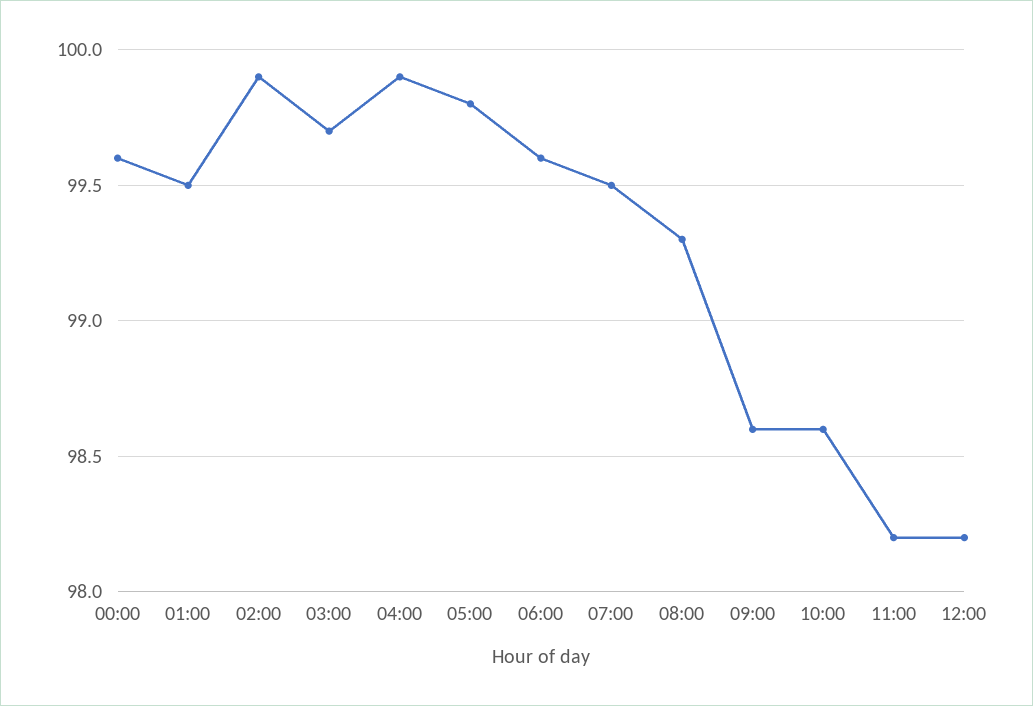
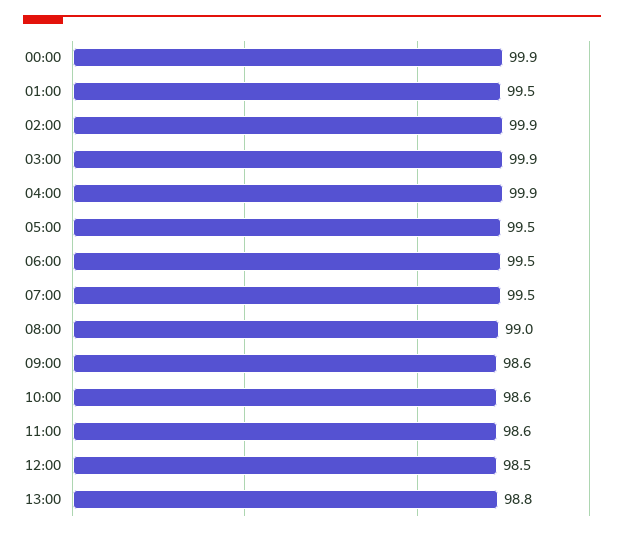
00:00: 99.6 -> 99.9
03:00: 99.7 -> 99.9
05:00: 99.8 -> 99.5
06:00: 99.6 -> 99.5
08:00: 99.3 -> 99
11:00: 98.2 -> 98.6
12:00: 98.2 -> 98.5
13:00: none -> 98.8

